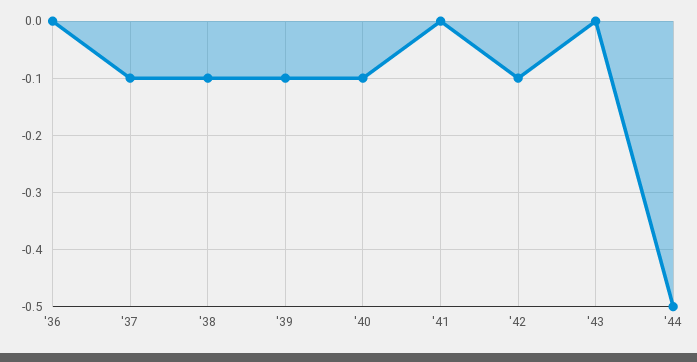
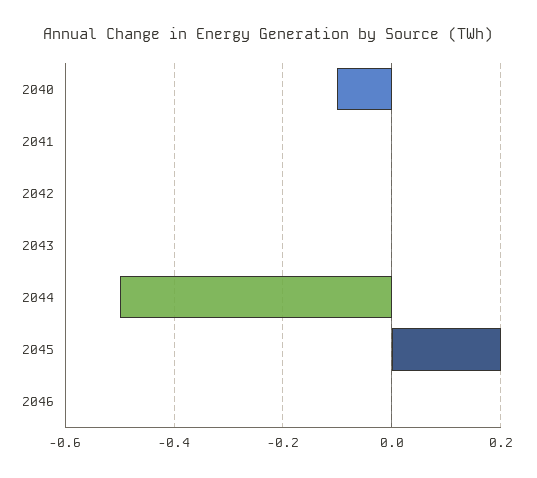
'36: 0 -> none
'37: -0.1 -> none
'38: -0.1 -> none
'39: -0.1 -> none
'42: -0.1 -> 0
2045: none -> 0.2
2046: none -> 0

